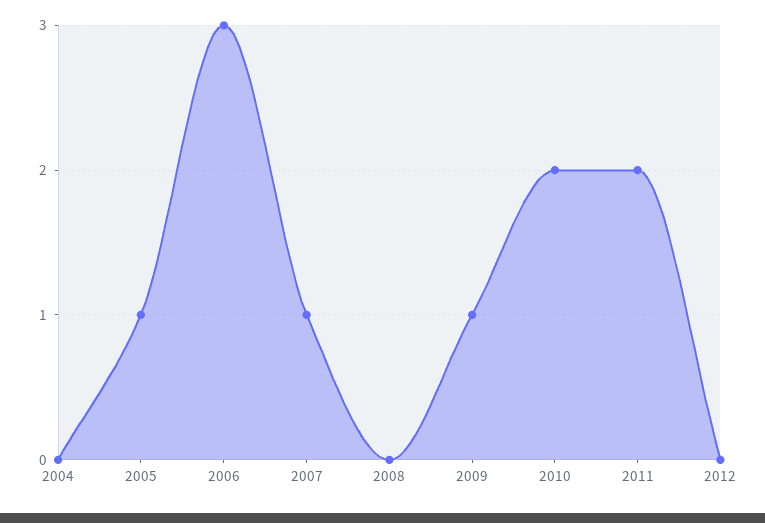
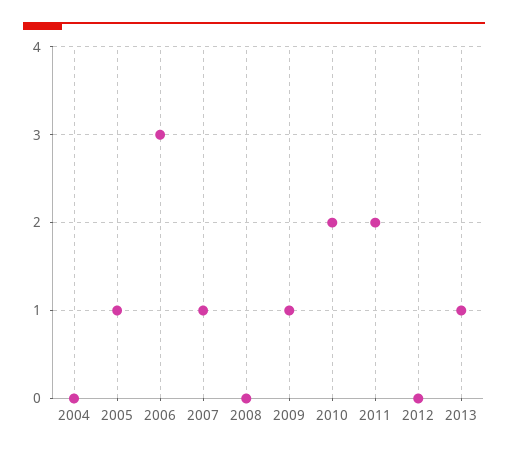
2013: none -> 1

